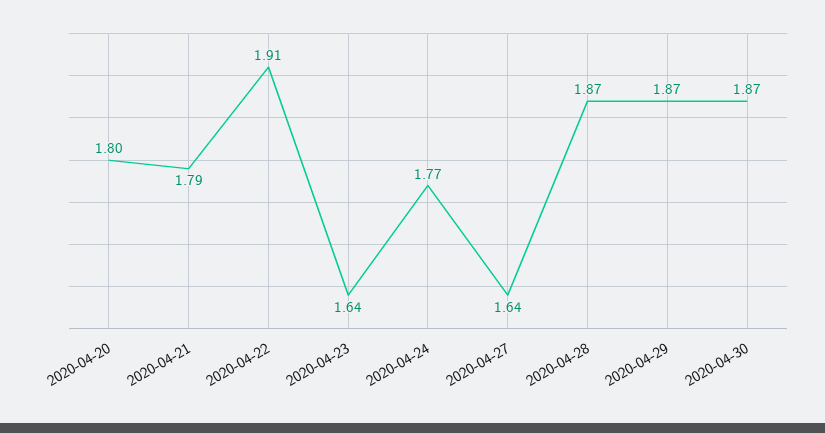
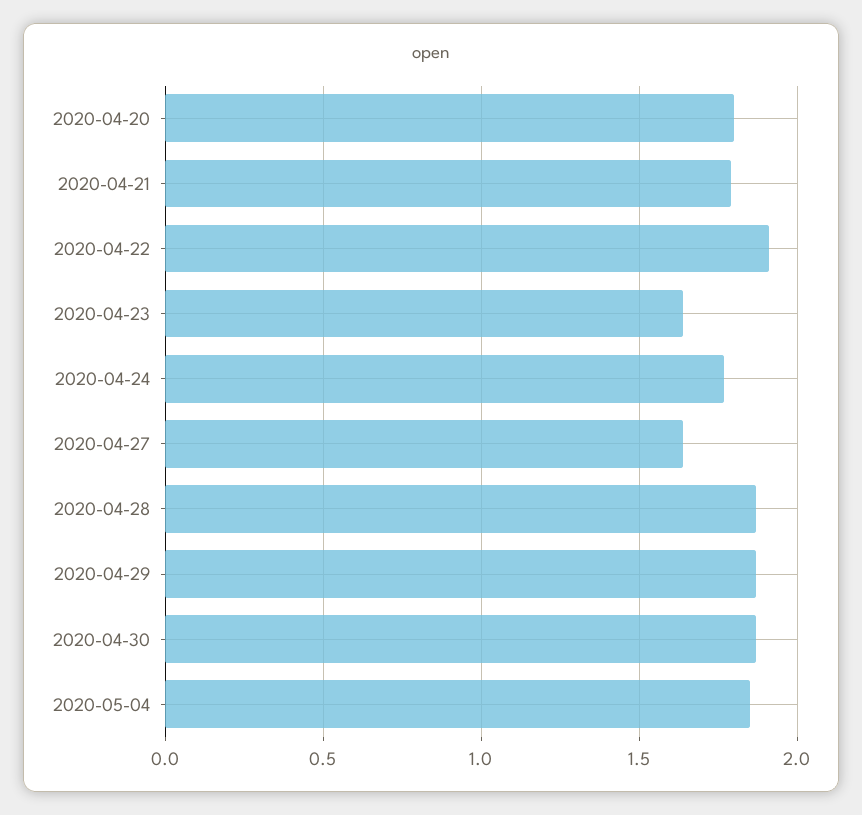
2020-05-04: none -> 1.85

